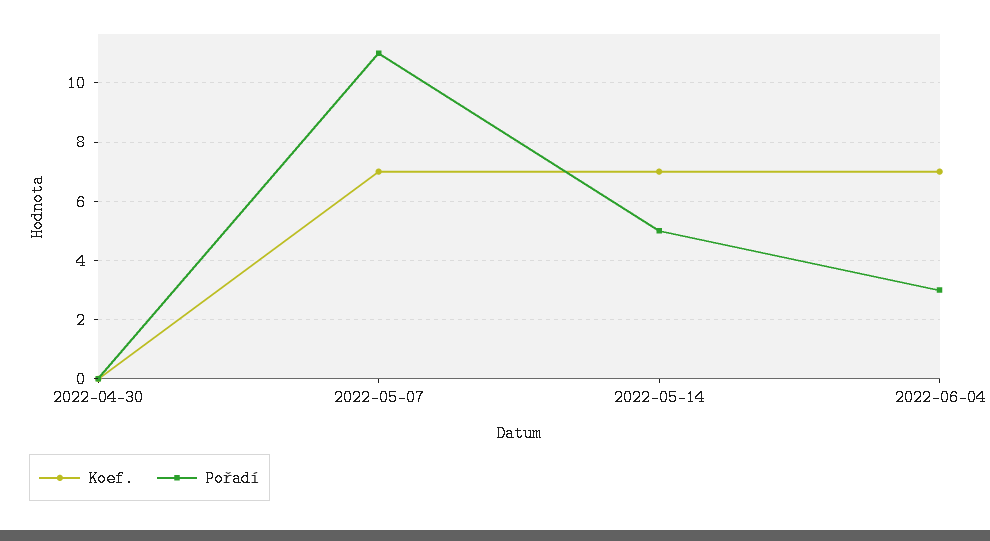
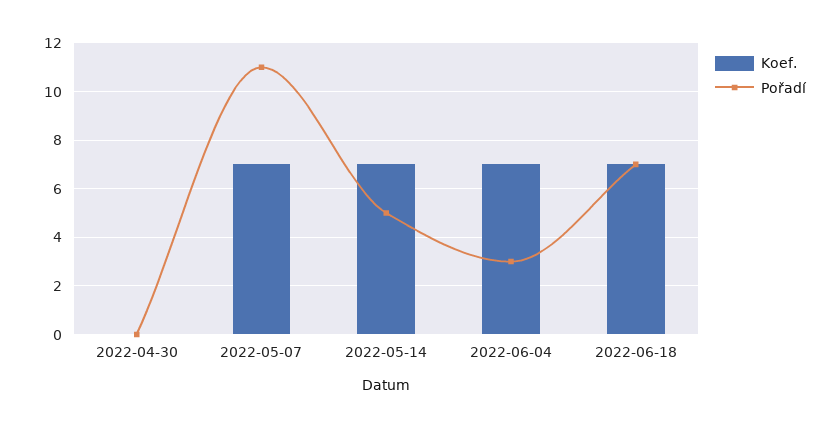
Koef., 2022-06-18: none -> 7
Pořadí, 2022-06-18: none -> 7

